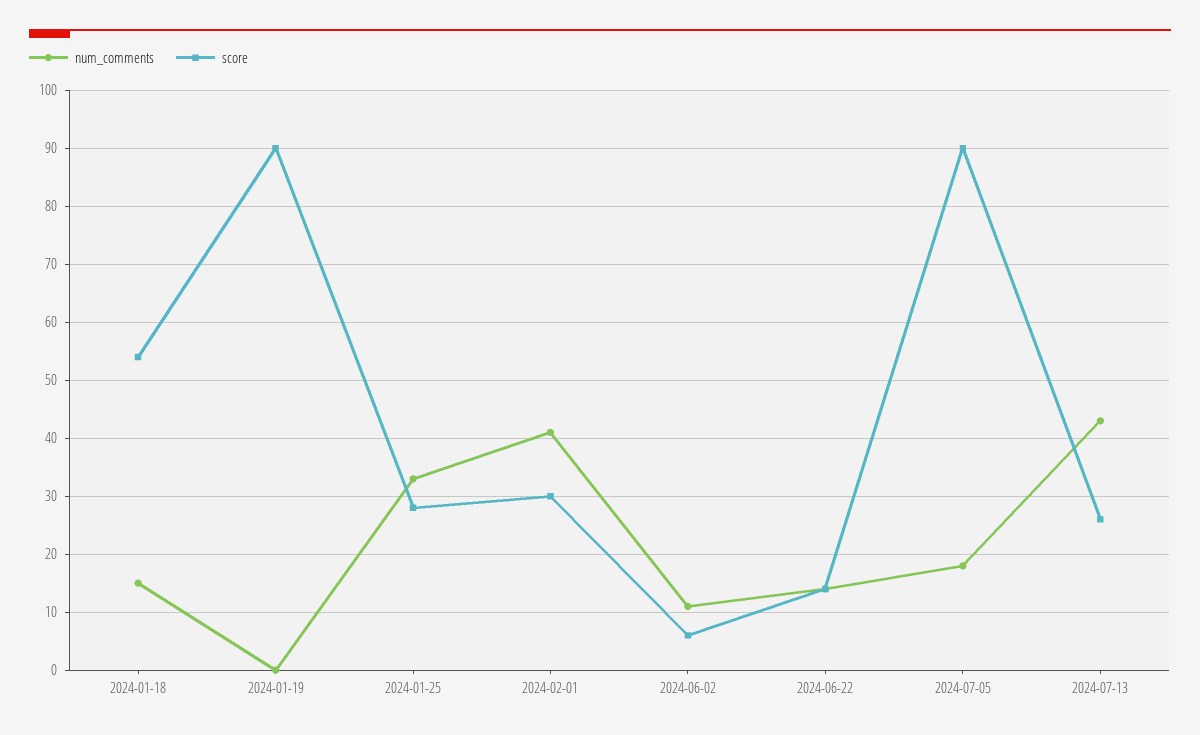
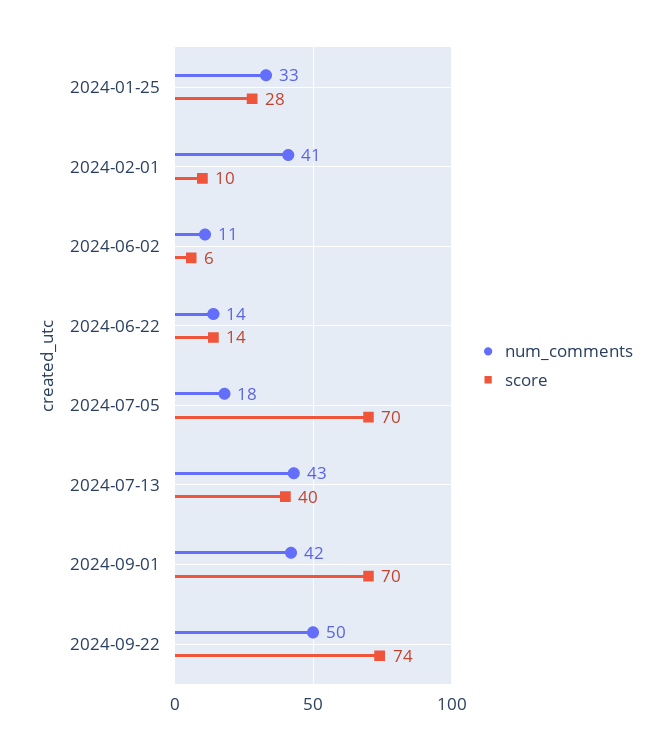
num_comments, 2024-01-18: 15 -> none
score, 2024-01-18: 55 -> none
num_comments, 2024-01-19: 0 -> none
score, 2024-01-19: 90 -> none
score, 2024-02-01: 30 -> 10
score, 2024-07-05: 90 -> 70
score, 2024-07-13: 25 -> 40
num_comments, 2024-09-01: none -> 42
score, 2024-09-01: none -> 70
num_comments, 2024-09-22: none -> 50
score, 2024-09-22: none -> 74

